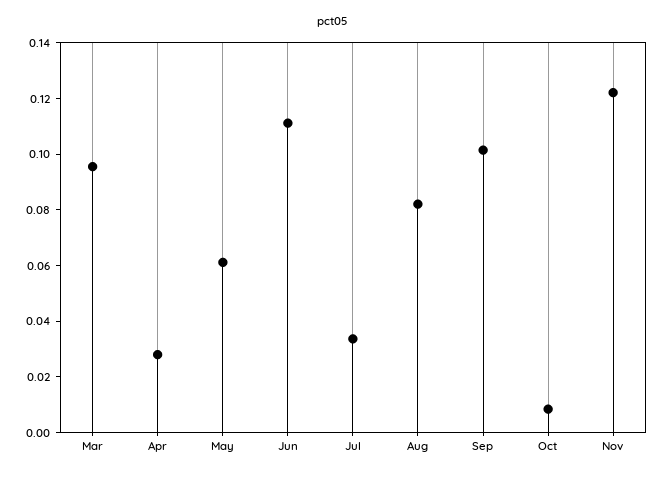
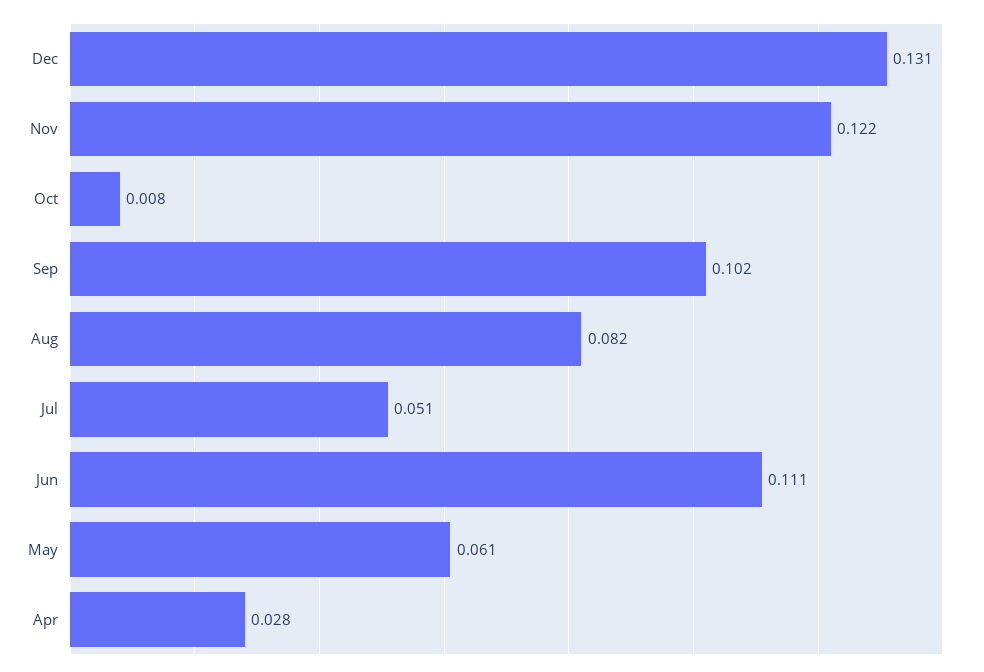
Mar: 0.095 -> none
Jul: 0.035 -> 0.051
Dec: none -> 0.131

